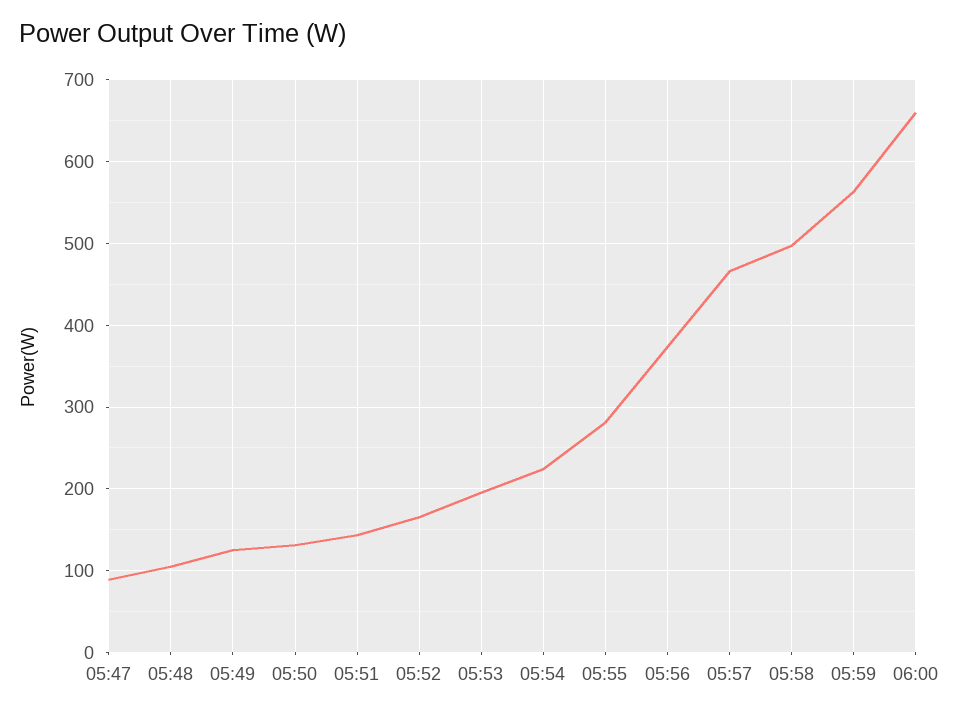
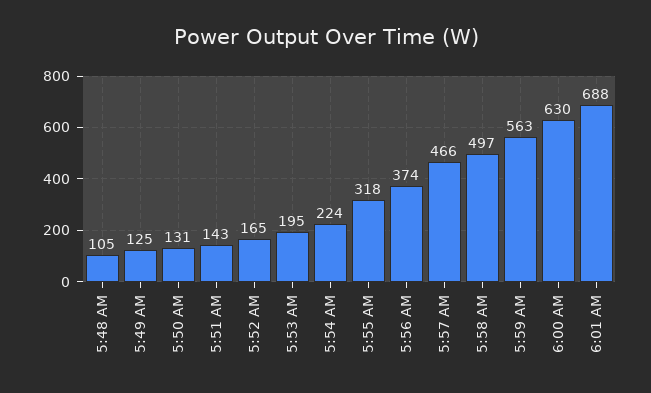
05:47: 90 -> none
05:55: 280 -> 318
06:00: 660 -> 630
6:01 AM: none -> 688

